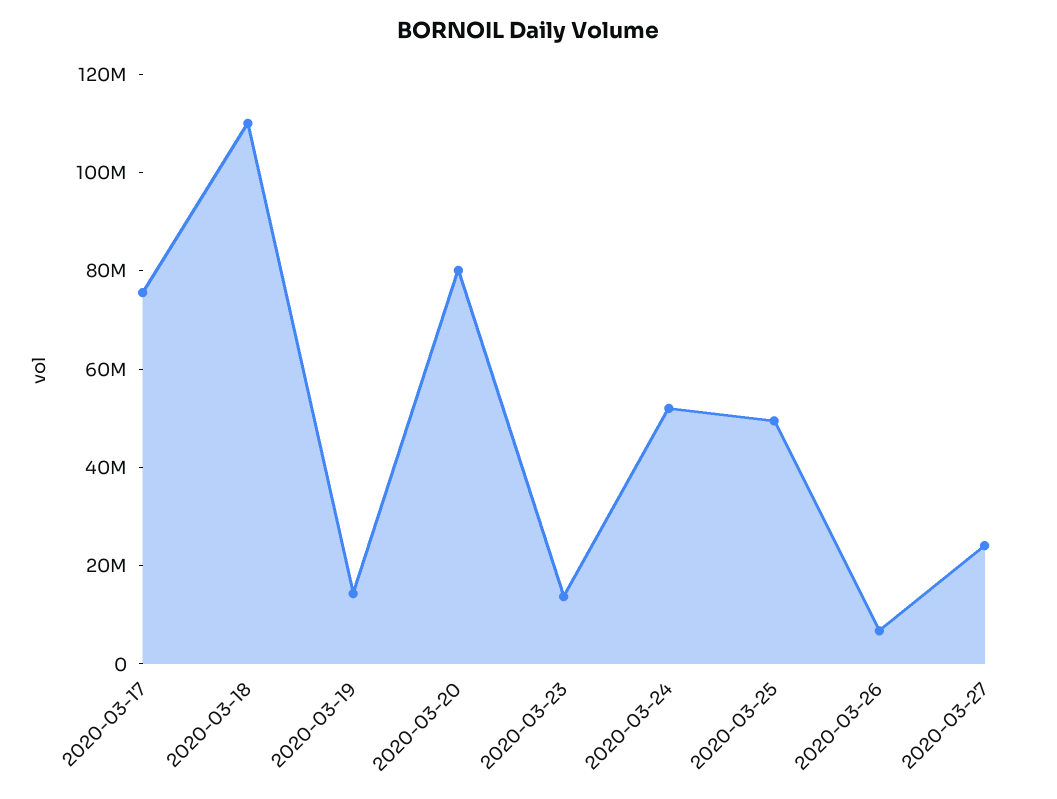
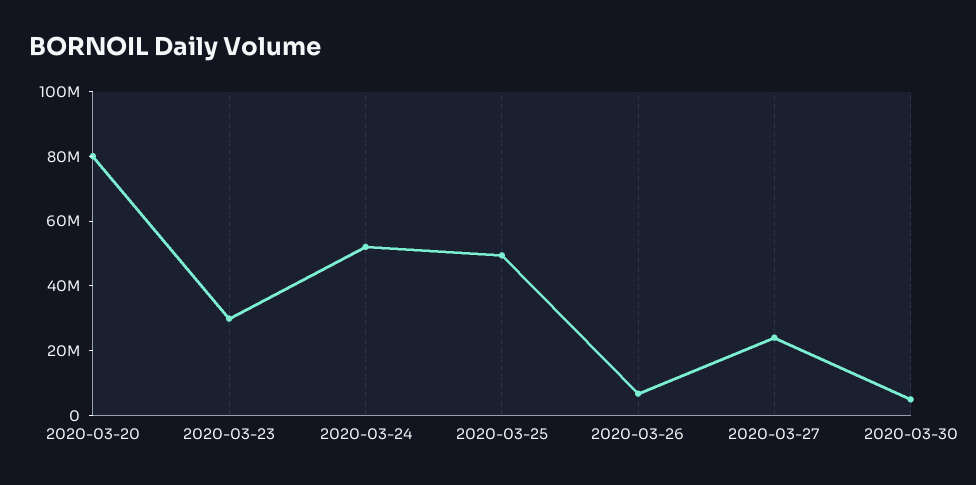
2020-03-17: 75000000 -> none
2020-03-18: 110000000 -> none
2020-03-19: 15000000 -> none
2020-03-23: 15000000 -> 30000000
2020-03-30: none -> 5000000

